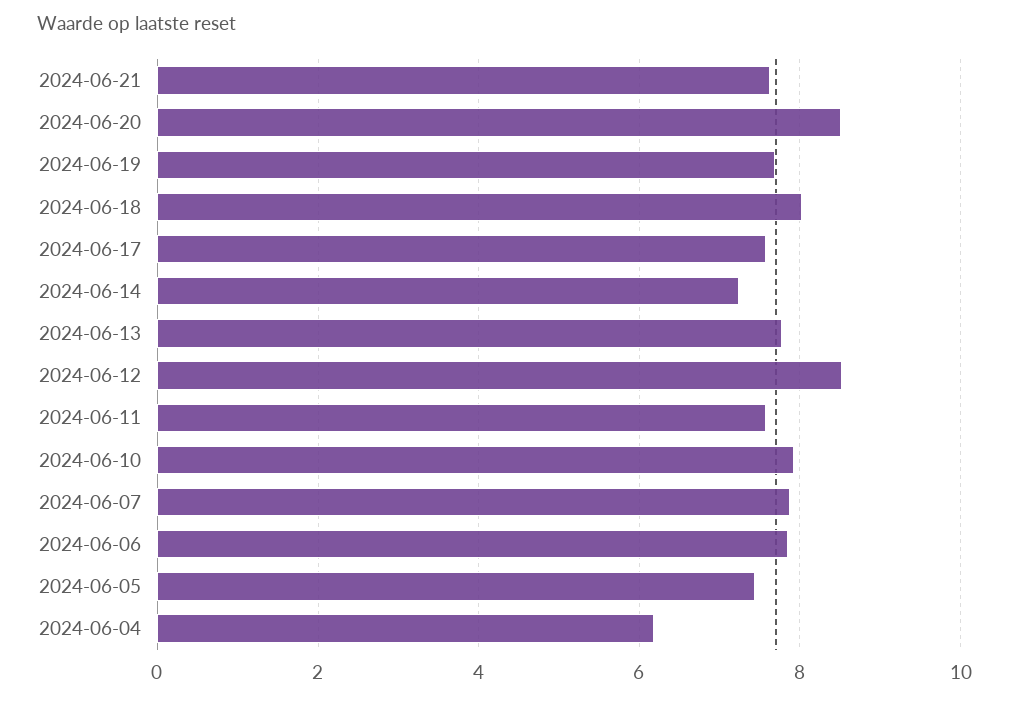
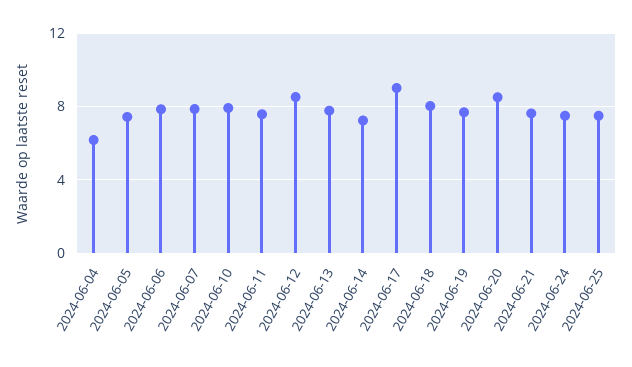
2024-06-17: 7.6 -> 9
2024-06-24: none -> 7.5
2024-06-25: none -> 7.5

